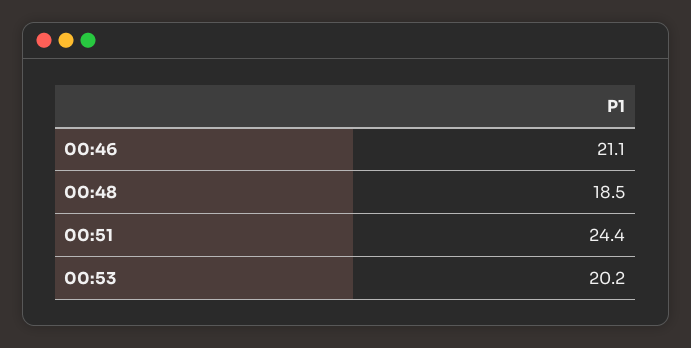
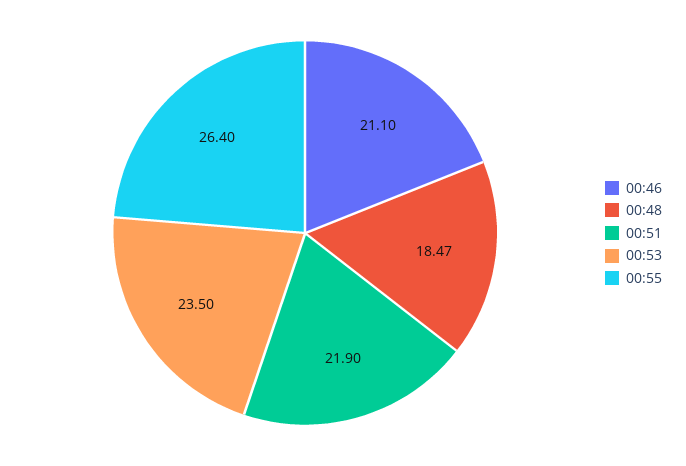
00:51: 24.4 -> 21.9
00:53: 20.2 -> 23.5
00:55: none -> 26.4

